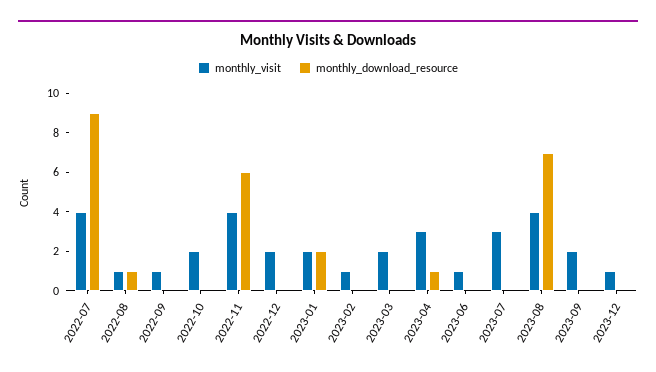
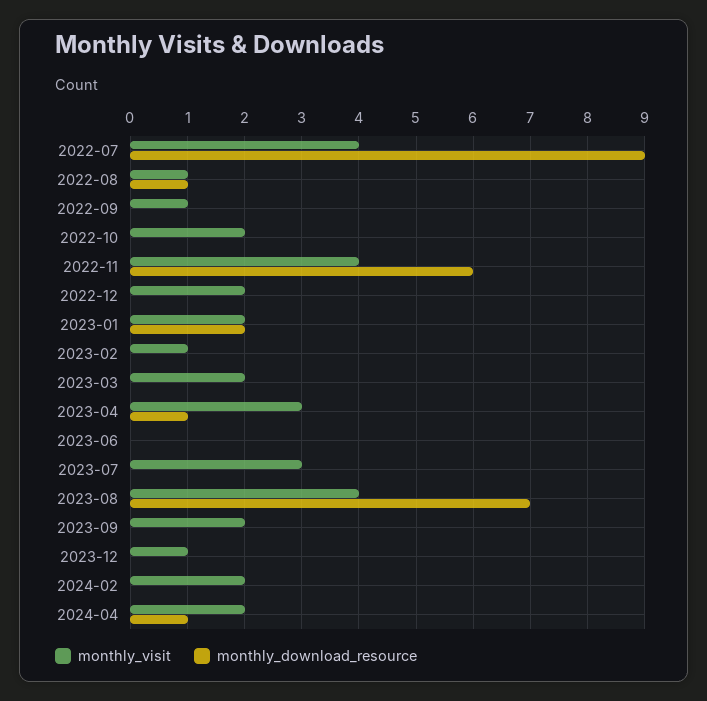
monthly_visit, 2023-06: 1 -> 0
monthly_visit, 2024-02: none -> 2
monthly_download_resource, 2024-02: none -> 0
monthly_visit, 2024-04: none -> 2
monthly_download_resource, 2024-04: none -> 1

